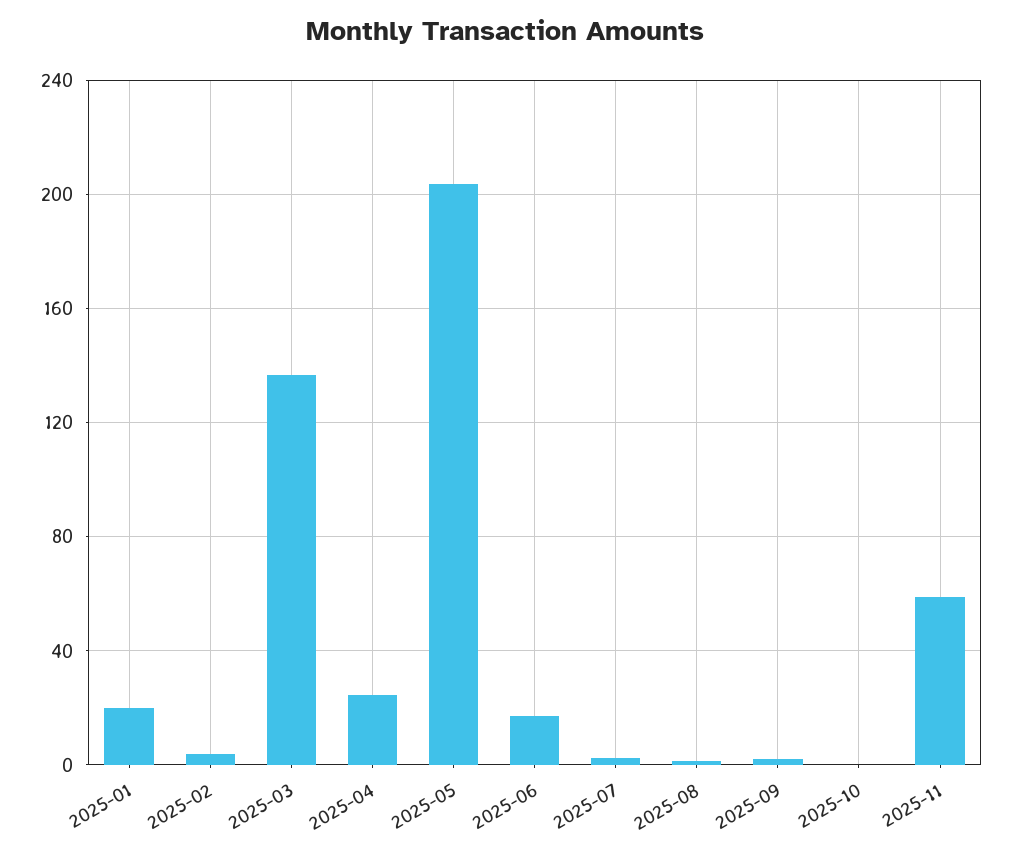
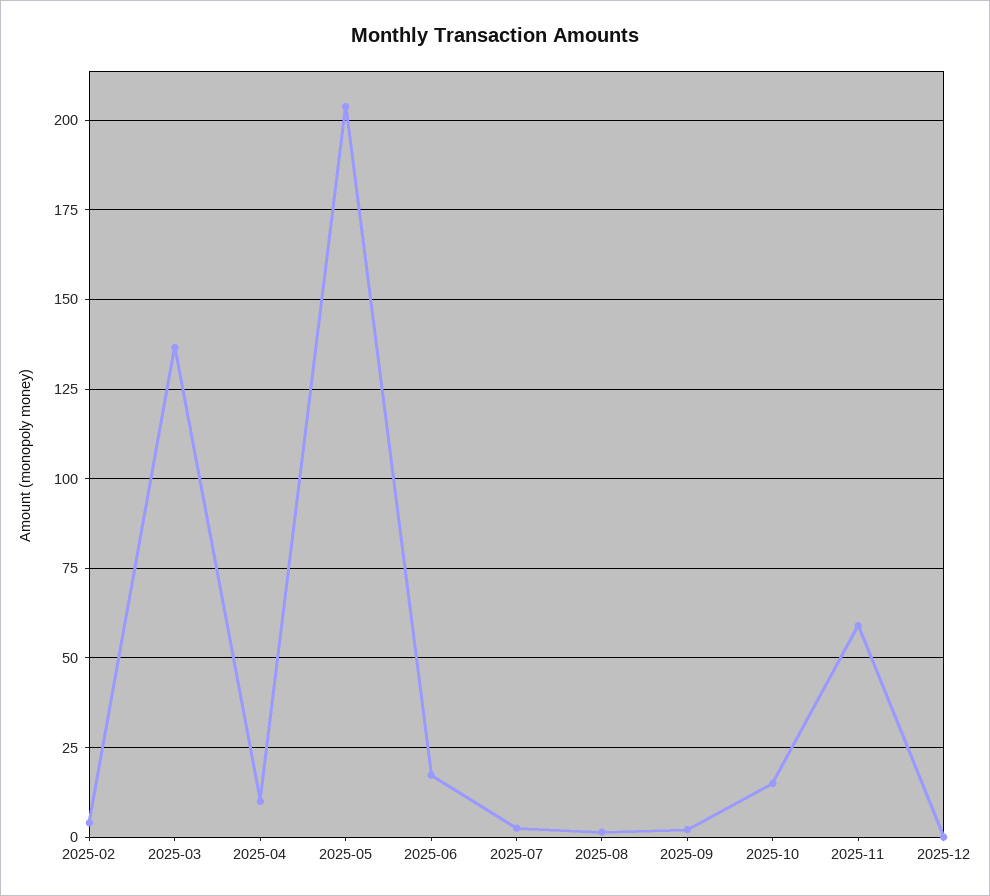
2025-01: 20 -> none
2025-04: 25 -> 10
2025-10: 0 -> 15
2025-12: none -> 0

